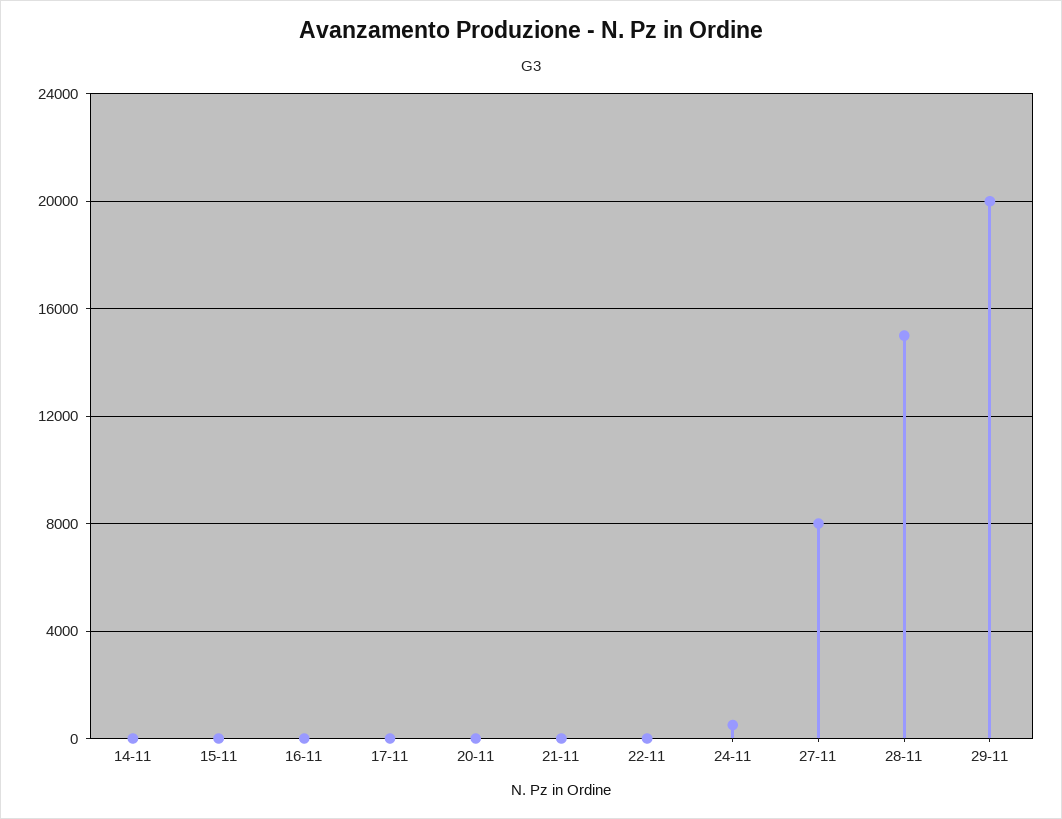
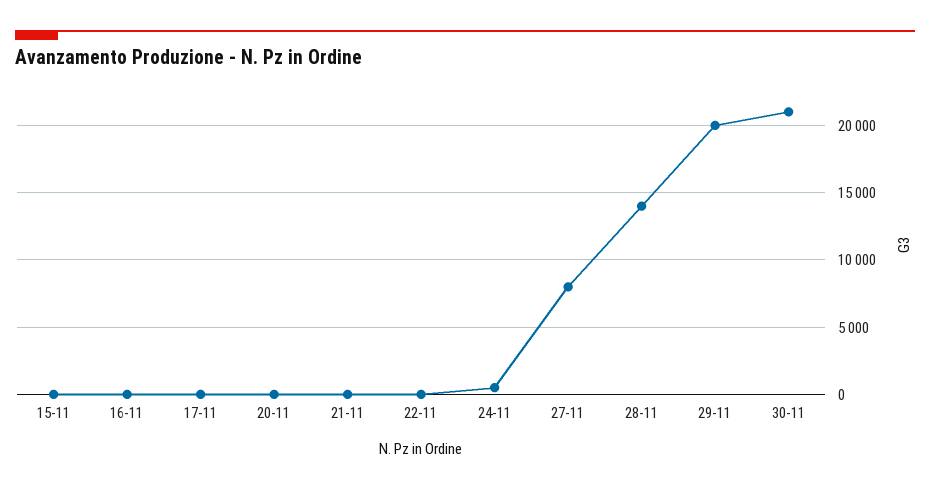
14-11: 0 -> none
28-11: 15000 -> 14000
30-11: none -> 21000

